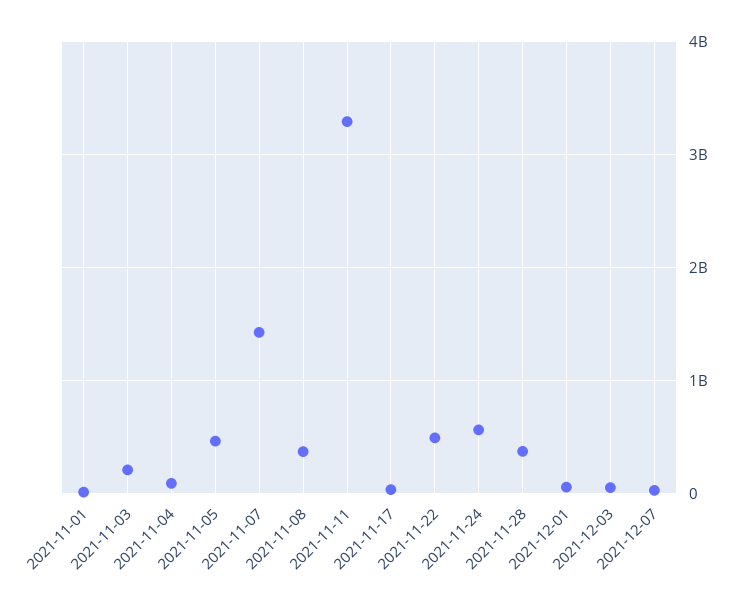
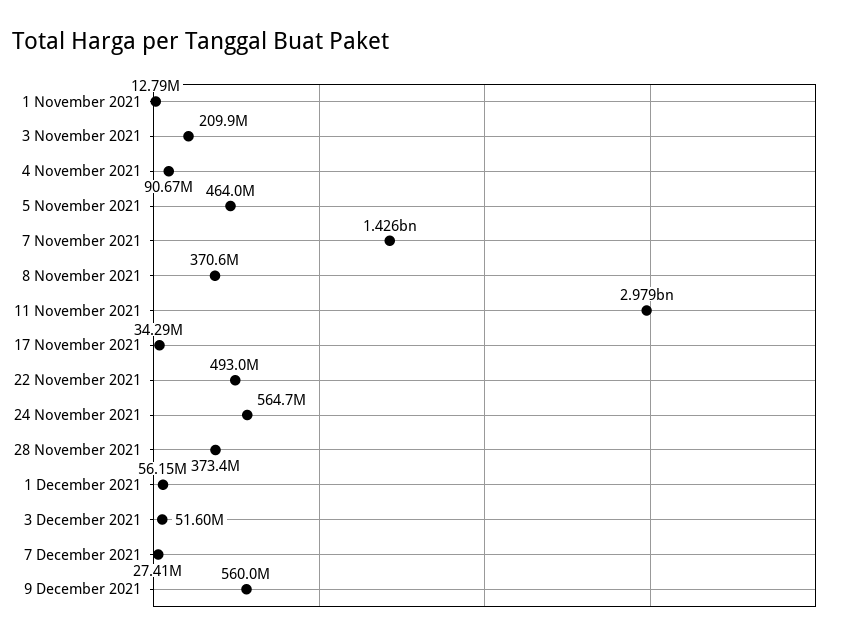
2021-11-11: 3300000000 -> 2979000000
9 December 2021: none -> 560000000

